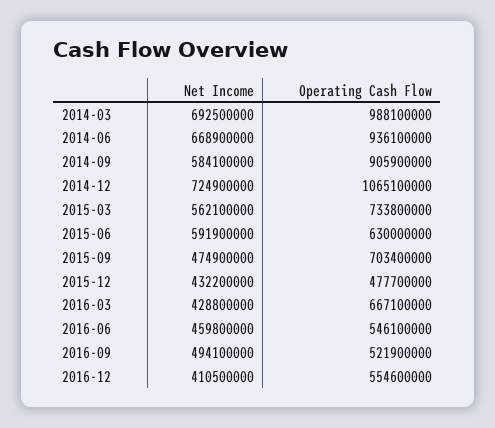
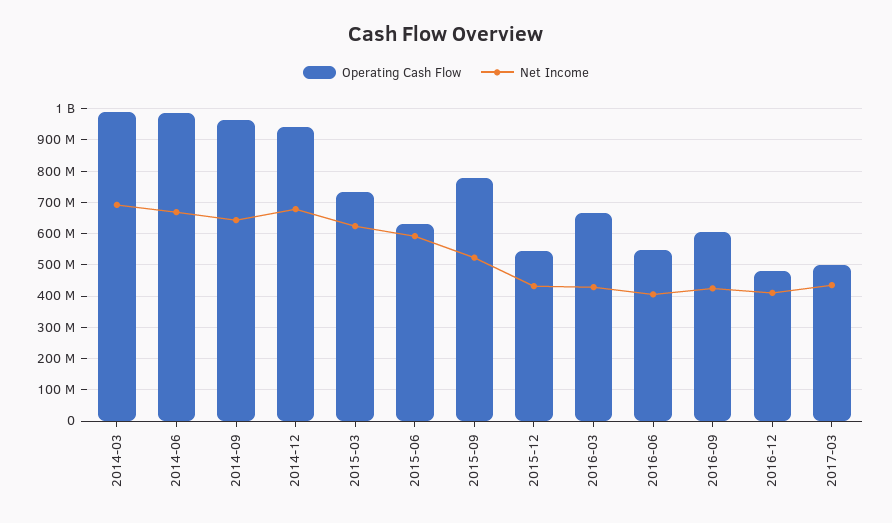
Operating Cash Flow, 2014-06: 936100000 -> 980000000
Net Income, 2014-09: 584100000 -> 640000000
Operating Cash Flow, 2014-09: 905900000 -> 960000000
Net Income, 2014-12: 724900000 -> 680000000
Operating Cash Flow, 2014-12: 1065100000 -> 940000000
Net Income, 2015-03: 562100000 -> 620000000
Net Income, 2015-09: 474900000 -> 520000000
Operating Cash Flow, 2015-09: 703400000 -> 780000000
Operating Cash Flow, 2015-12: 477700000 -> 540000000
Net Income, 2016-06: 459800000 -> 400000000
Net Income, 2016-09: 494100000 -> 420000000
Operating Cash Flow, 2016-09: 521900000 -> 600000000
Operating Cash Flow, 2016-12: 554600000 -> 480000000
Operating Cash Flow, 2017-03: none -> 500000000
Net Income, 2017-03: none -> 440000000

